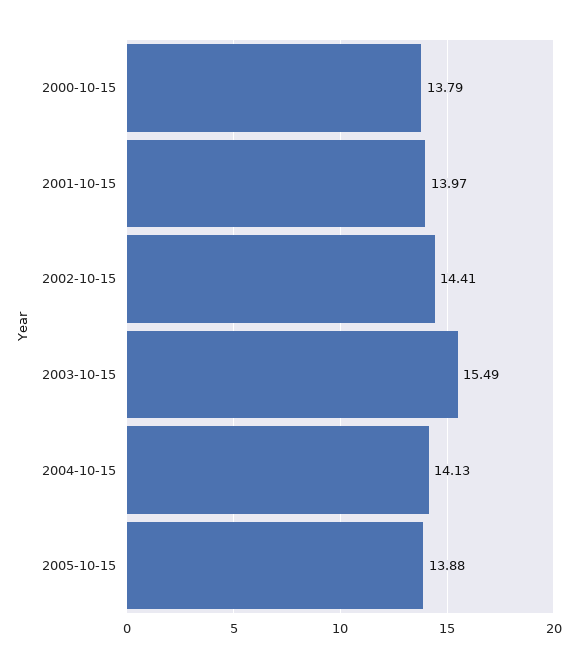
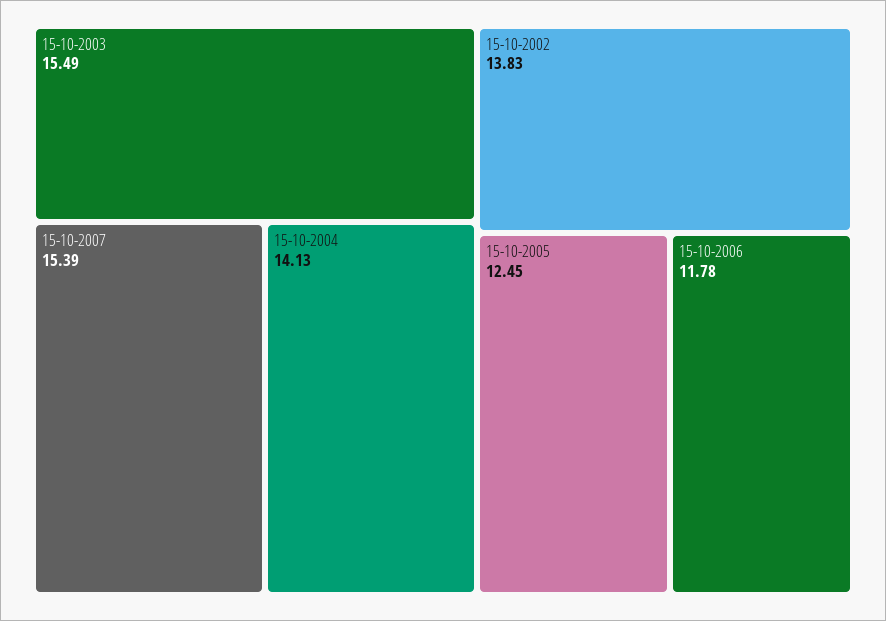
2000-10-15: 13.79 -> none
2001-10-15: 13.97 -> none
2002-10-15: 14.41 -> 13.83
2005-10-15: 13.88 -> 12.45
15-10-2007: none -> 15.39
15-10-2006: none -> 11.78

